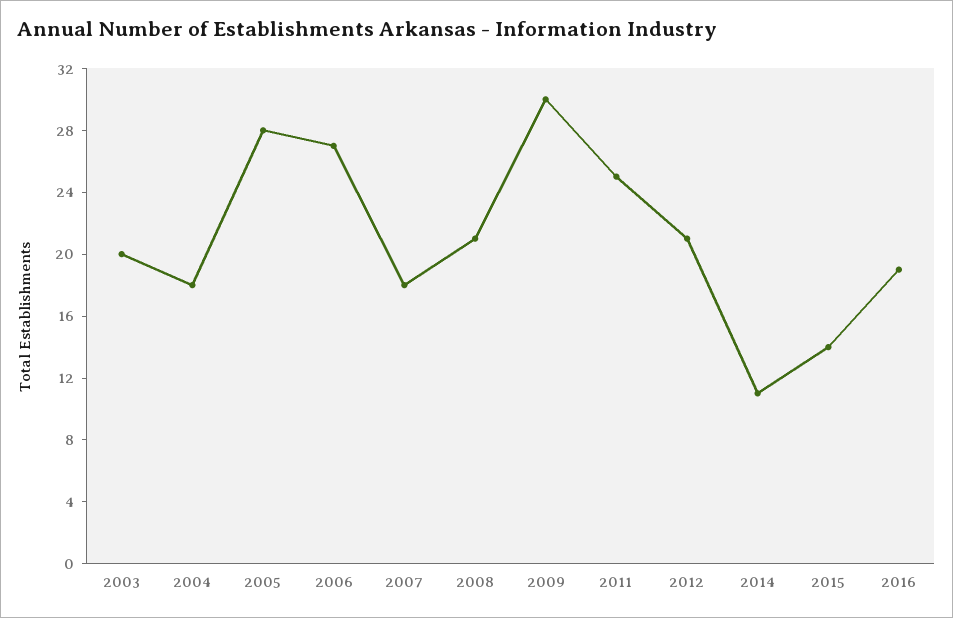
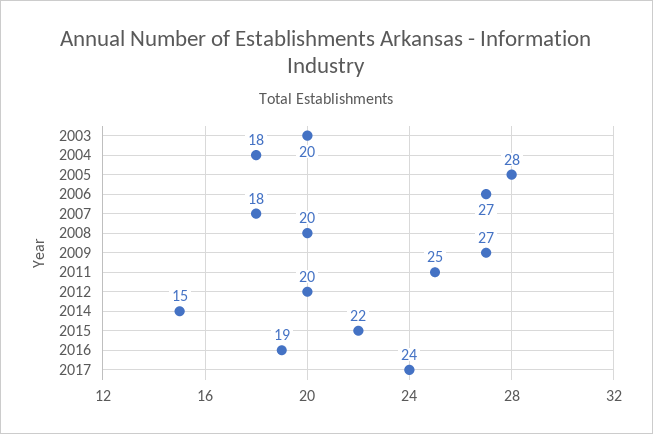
2008: 21 -> 20
2009: 30 -> 27
2012: 21 -> 20
2014: 11 -> 15
2015: 14 -> 22
2017: none -> 24

